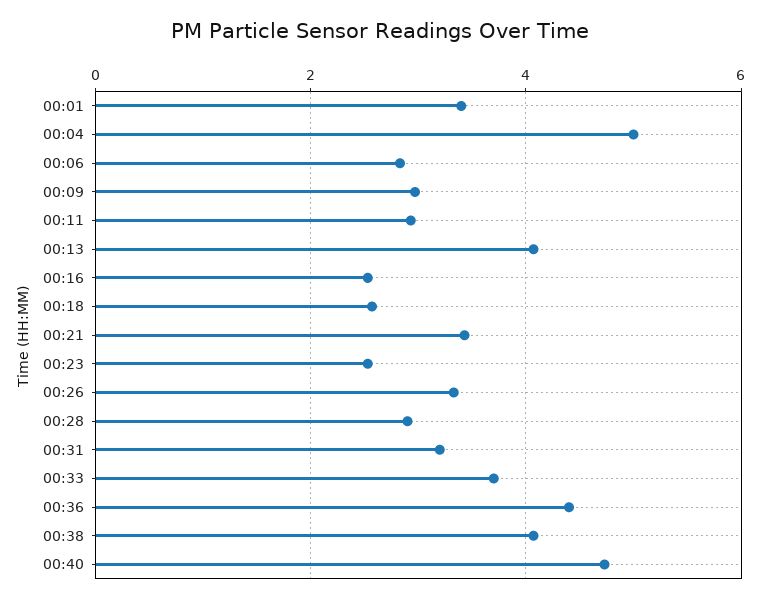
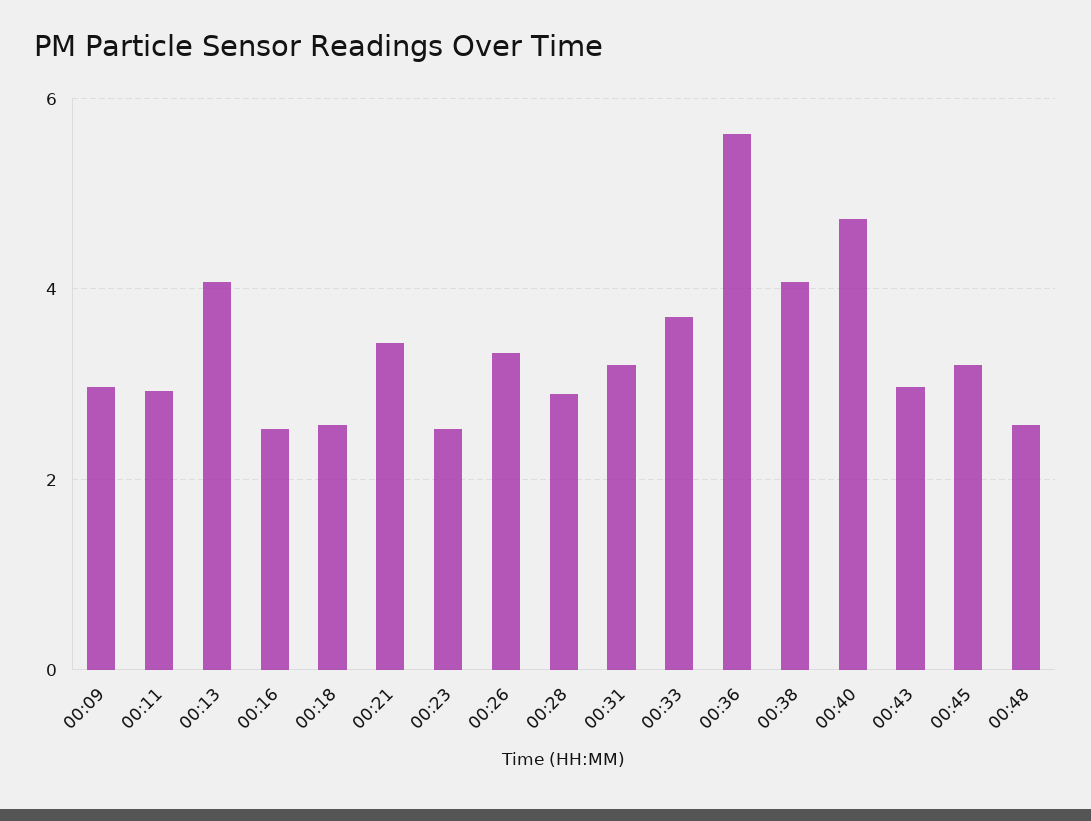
00:01: 3.4 -> none
00:04: 5 -> none
00:06: 2.8 -> none
00:36: 4.4 -> 5.6
00:43: none -> 3
00:45: none -> 3.2
00:48: none -> 2.6

